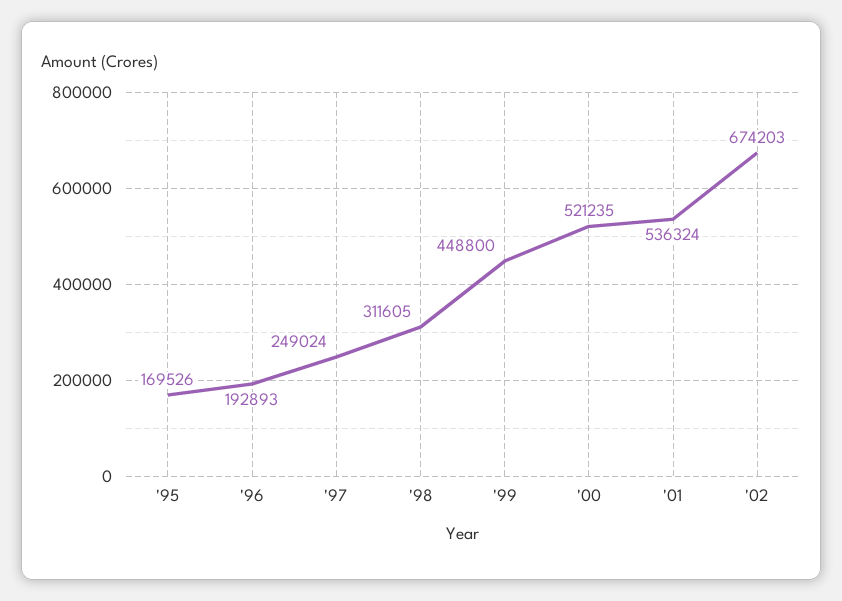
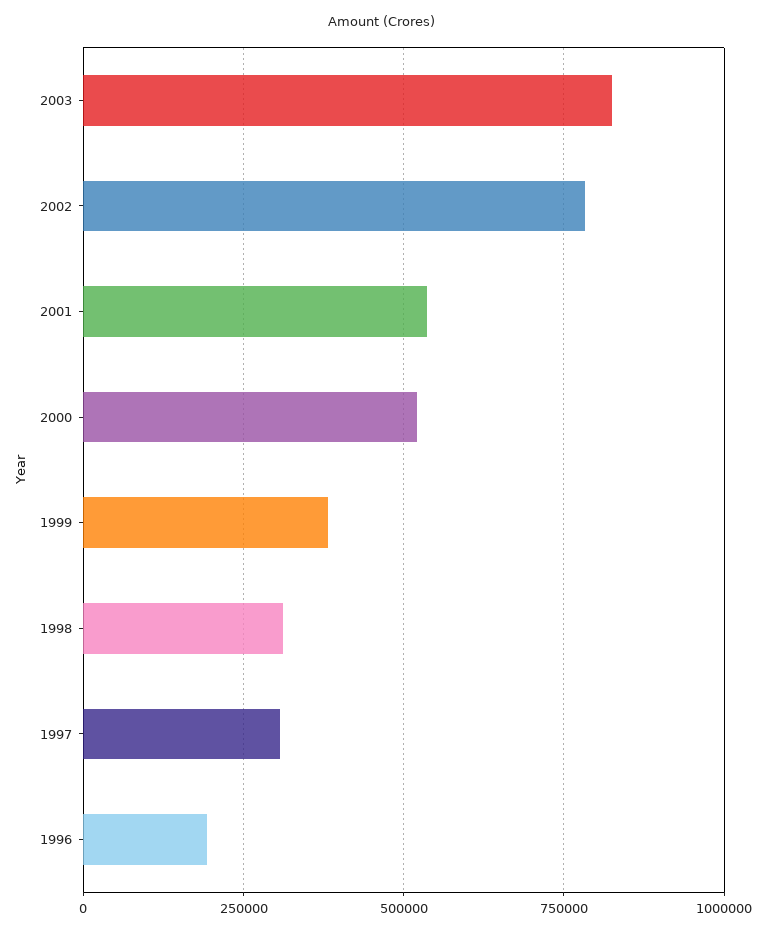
'95: 169526 -> none
'97: 249024 -> 300000
'99: 448800 -> 375000
'02: 674203 -> 775000
2003: none -> 825000

